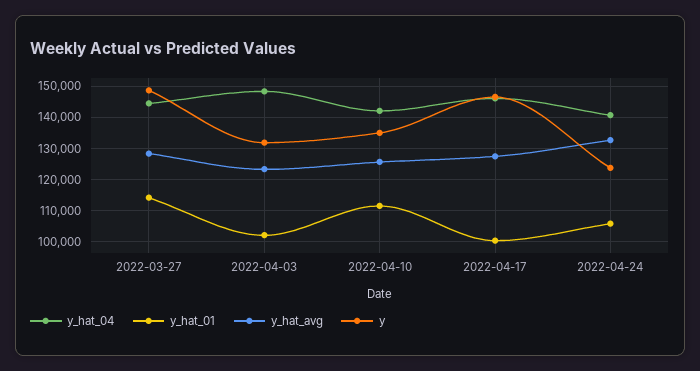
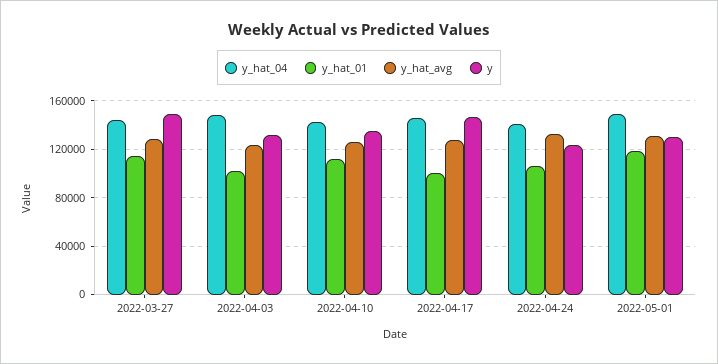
y_hat_04, 2022-05-01: none -> 150000
y_hat_01, 2022-05-01: none -> 120000
y_hat_avg, 2022-05-01: none -> 130000
y, 2022-05-01: none -> 130000

